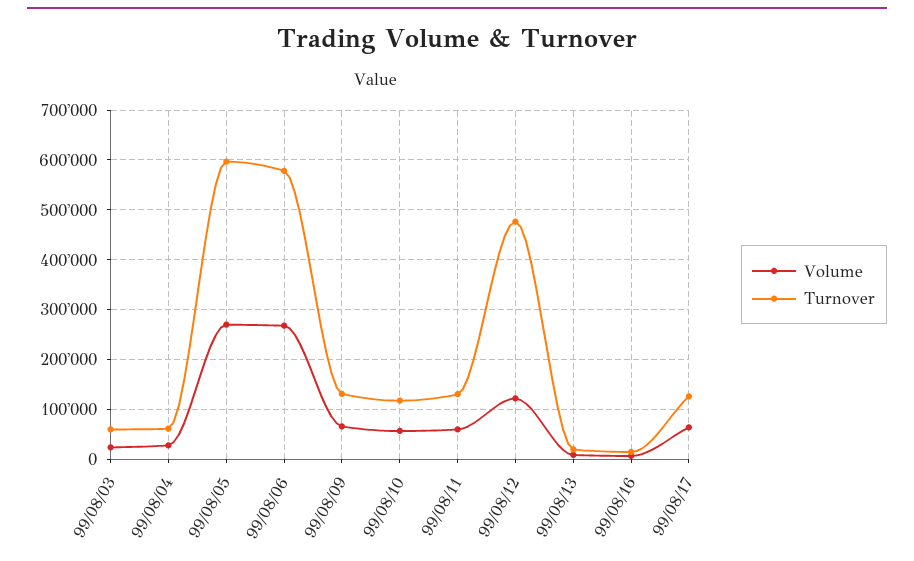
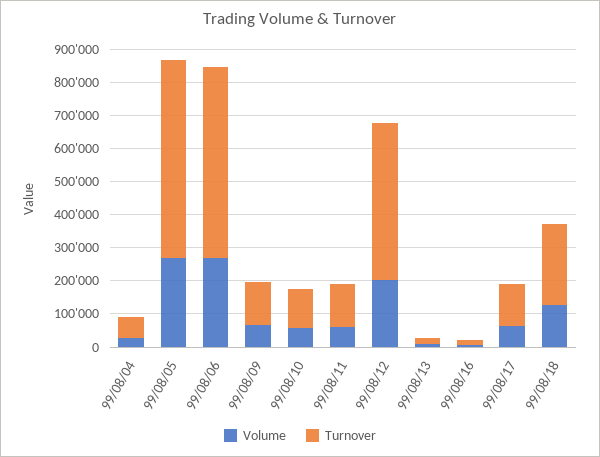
Volume, 99/08/03: 20000 -> none
Turnover, 99/08/03: 60000 -> none
Volume, 99/08/12: 120000 -> 200000
Volume, 99/08/18: none -> 125000
Turnover, 99/08/18: none -> 250000

